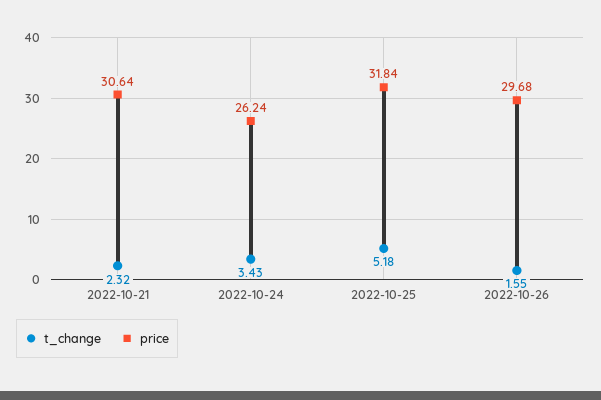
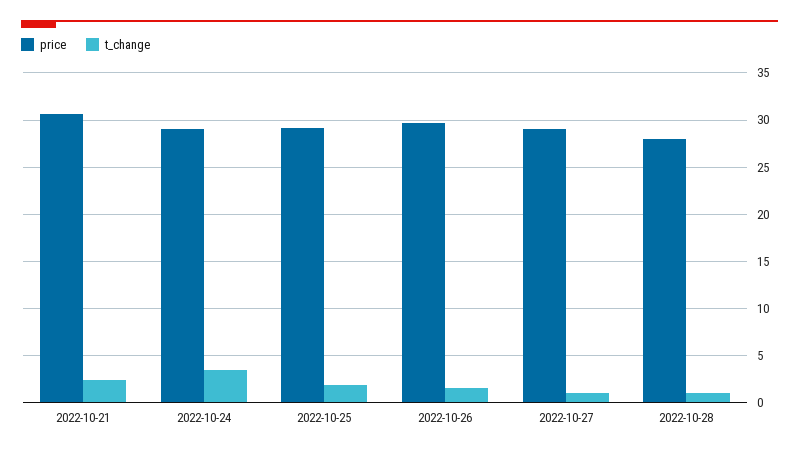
price, 2022-10-24: 26.24 -> 29
t_change, 2022-10-25: 5.18 -> 2
price, 2022-10-25: 31.84 -> 29
price, 2022-10-27: none -> 29
t_change, 2022-10-27: none -> 1
price, 2022-10-28: none -> 28
t_change, 2022-10-28: none -> 1

